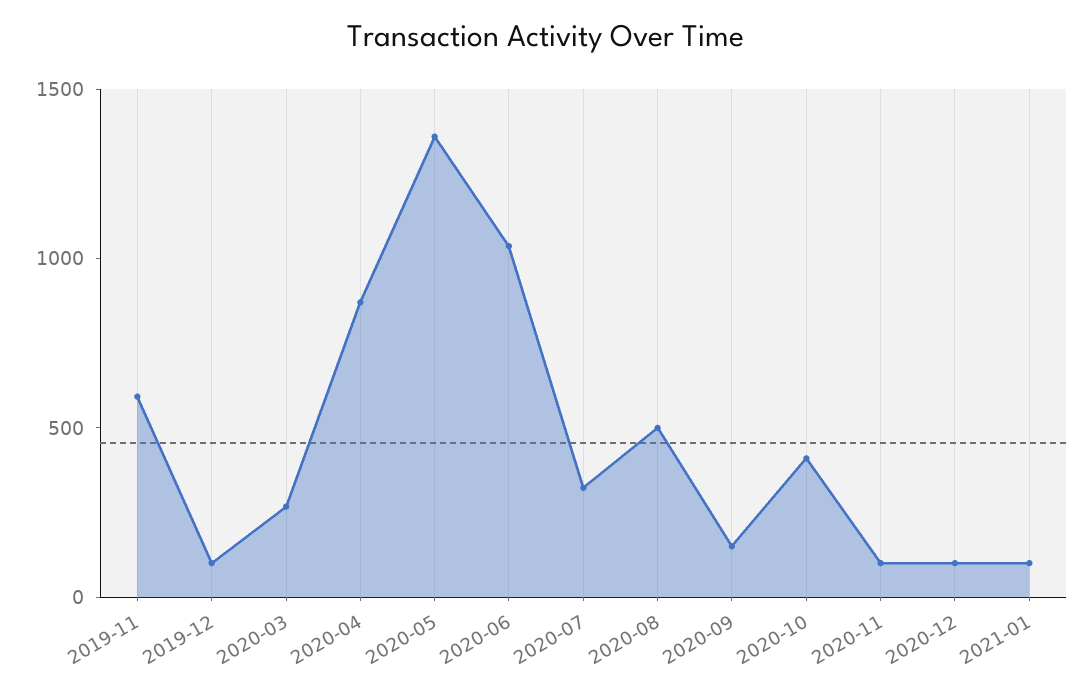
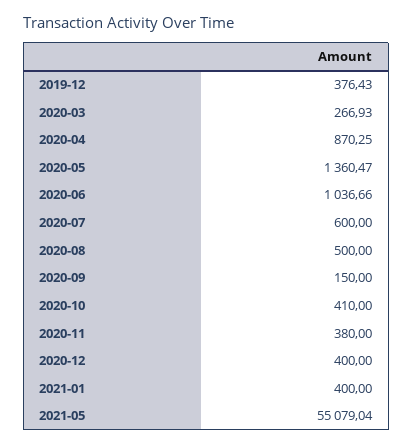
2019-11: 600 -> none
2019-12: 100 -> 376.43
2020-07: 300 -> 600
2020-11: 100 -> 380
2020-12: 100 -> 400
2021-01: 100 -> 400
2021-05: none -> 55079.04

